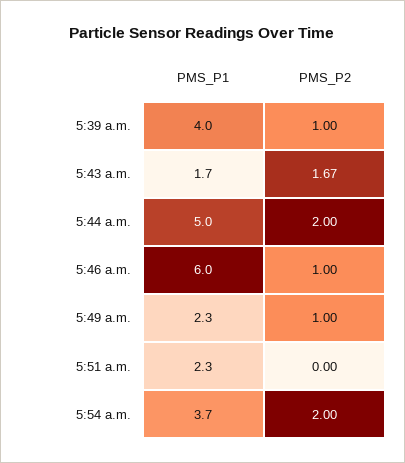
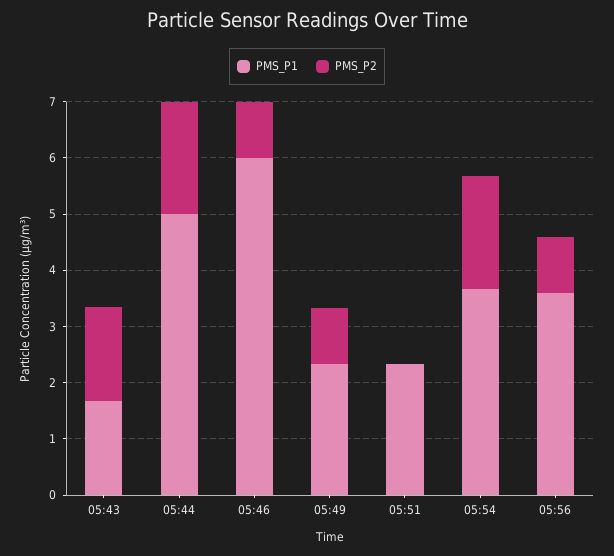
PMS_P1, 5:39 a.m.: 4 -> none
PMS_P2, 5:39 a.m.: 1 -> none
PMS_P1, 05:56: none -> 3.6
PMS_P2, 05:56: none -> 1

